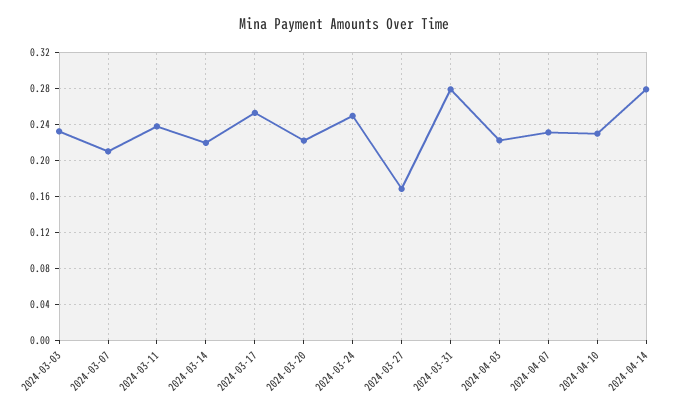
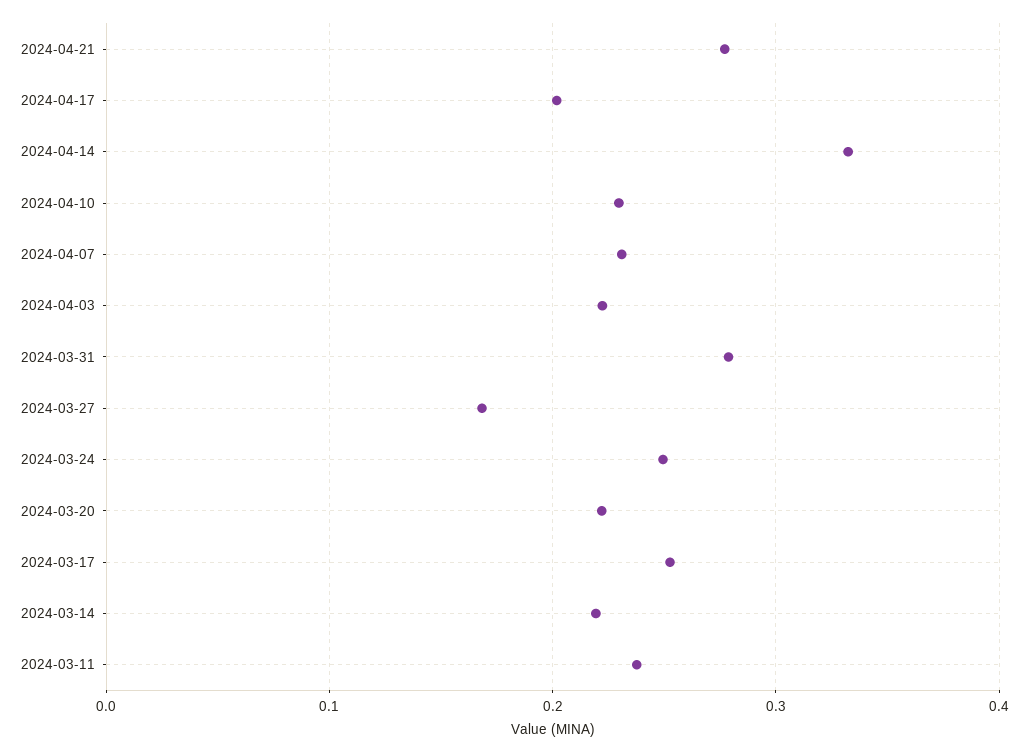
2024-03-03: 0.23 -> none
2024-03-07: 0.21 -> none
2024-04-14: 0.28 -> 0.33
2024-04-21: none -> 0.28
2024-04-17: none -> 0.2

